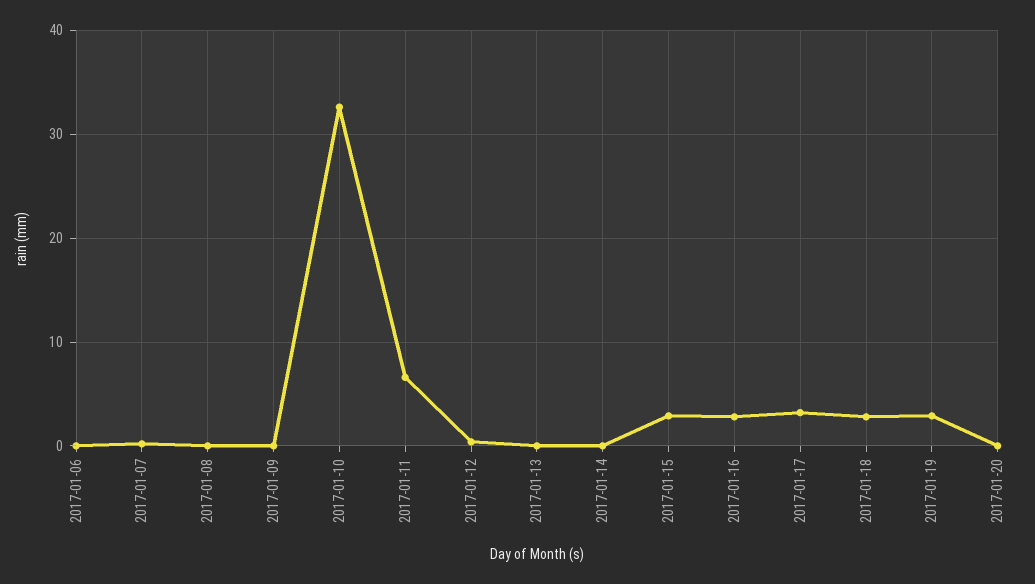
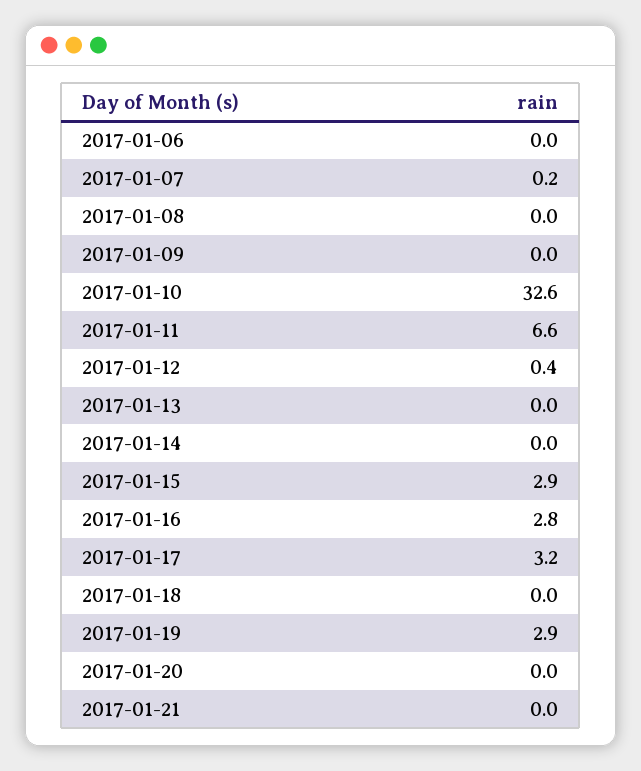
2017-01-18: 3 -> 0
2017-01-21: none -> 0

